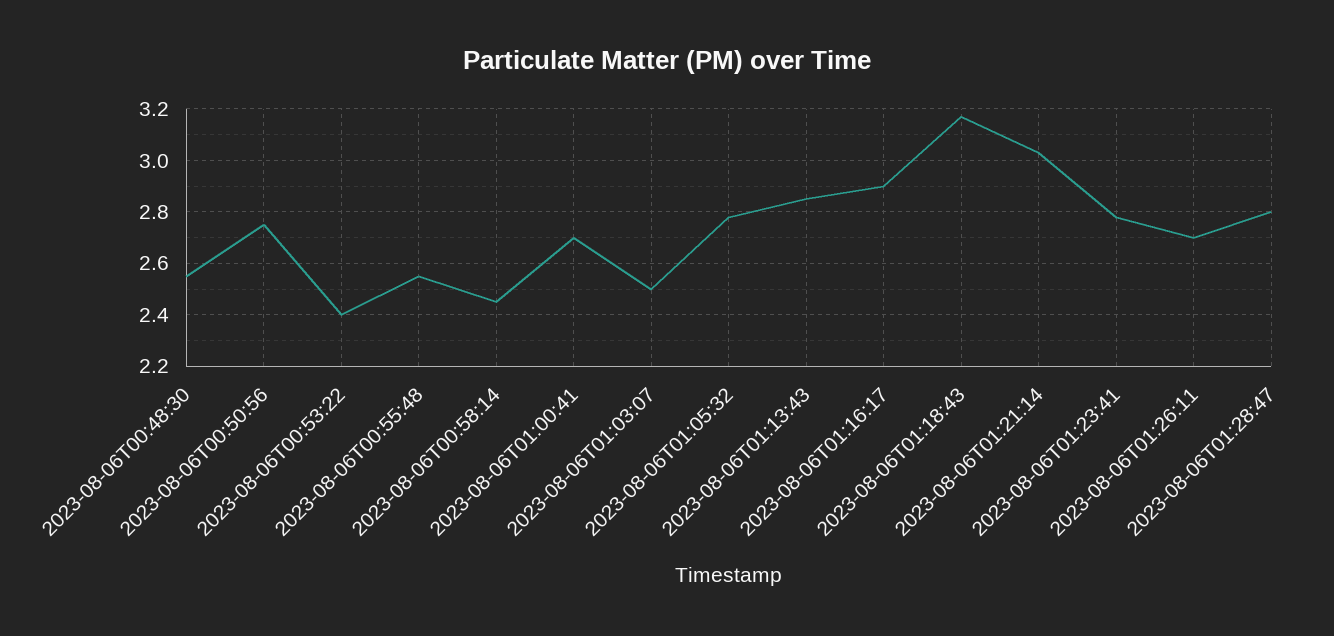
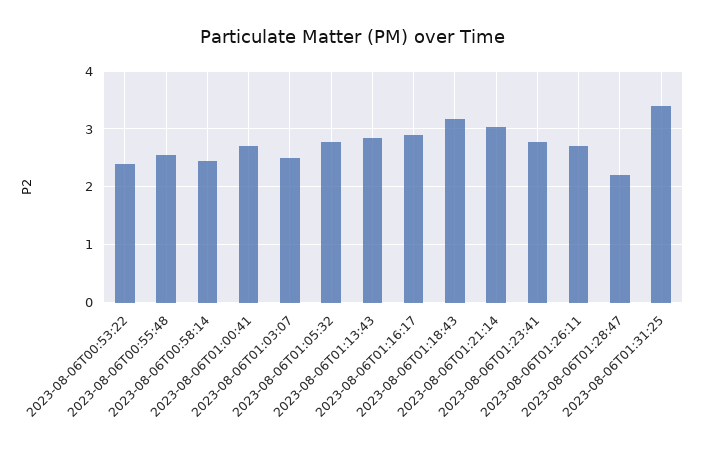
2023-08-06T00:48:30: 2.55 -> none
2023-08-06T00:50:56: 2.75 -> none
2023-08-06T01:28:47: 2.8 -> 2.2
2023-08-06T01:31:25: none -> 3.4

